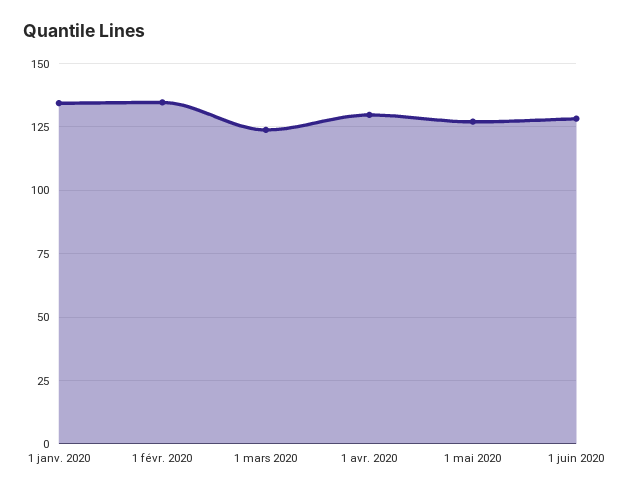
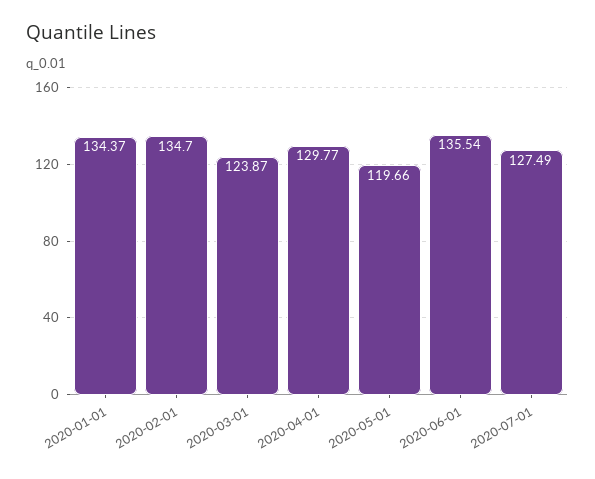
1 mai 2020: 127.5 -> 119.66
1 juin 2020: 127.5 -> 135.54
2020-07-01: none -> 127.49

